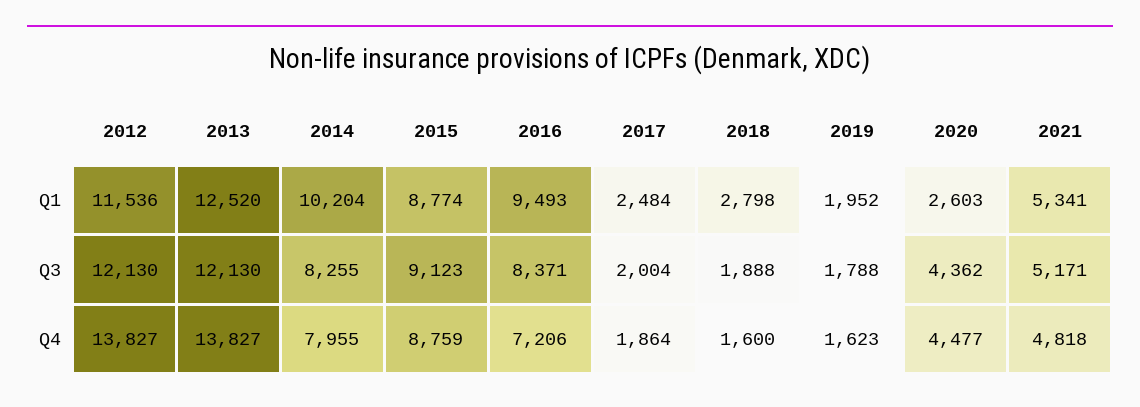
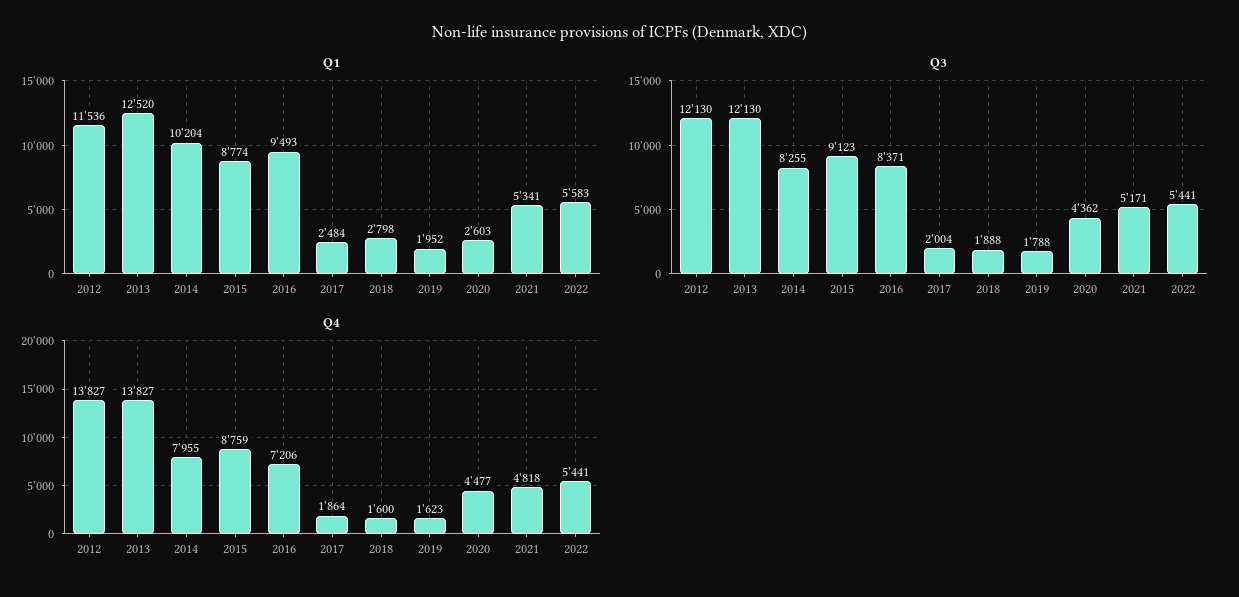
Q1, 2022: none -> 5583
Q3, 2022: none -> 5441
Q4, 2022: none -> 5441

